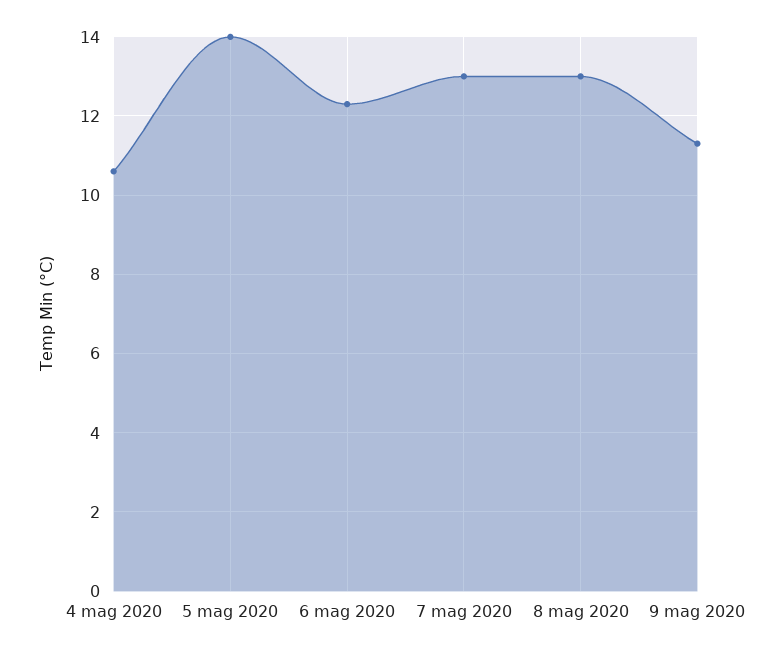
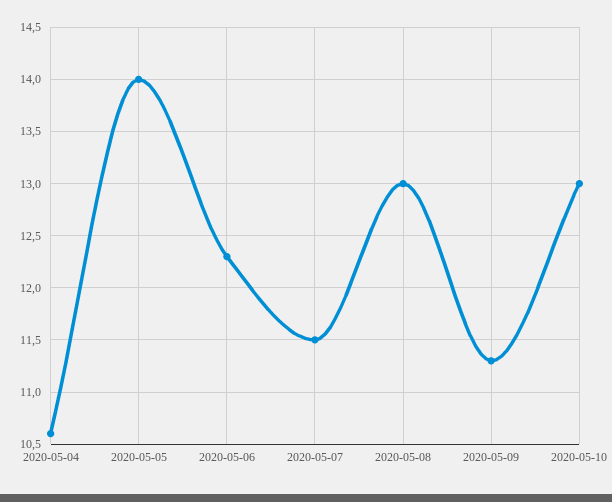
7 mag 2020: 13 -> 11.5
2020-05-10: none -> 13

